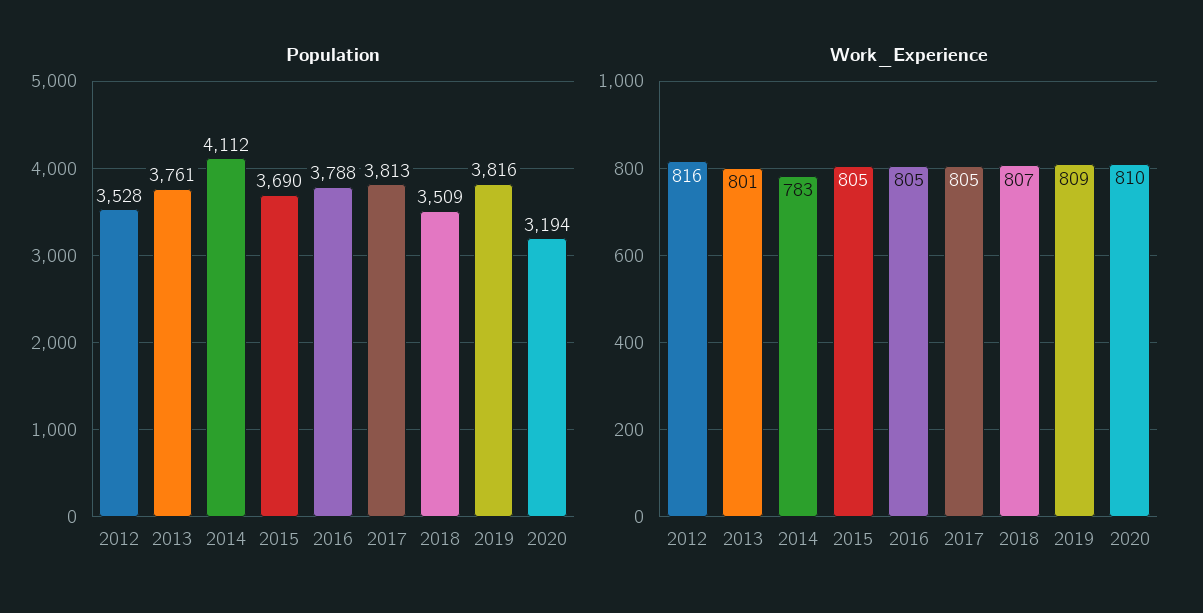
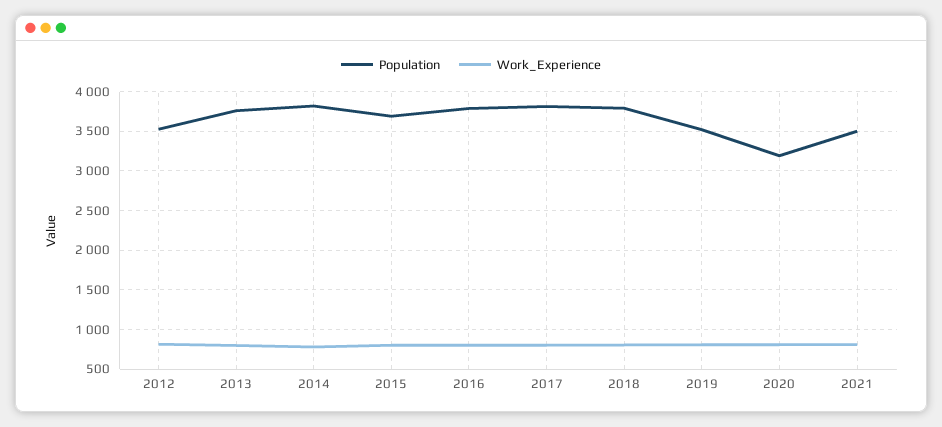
Population, 2014: 4112 -> 3800
Population, 2018: 3509 -> 3800
Population, 2019: 3816 -> 3500
Population, 2021: none -> 3500
Work_Experience, 2021: none -> 800

